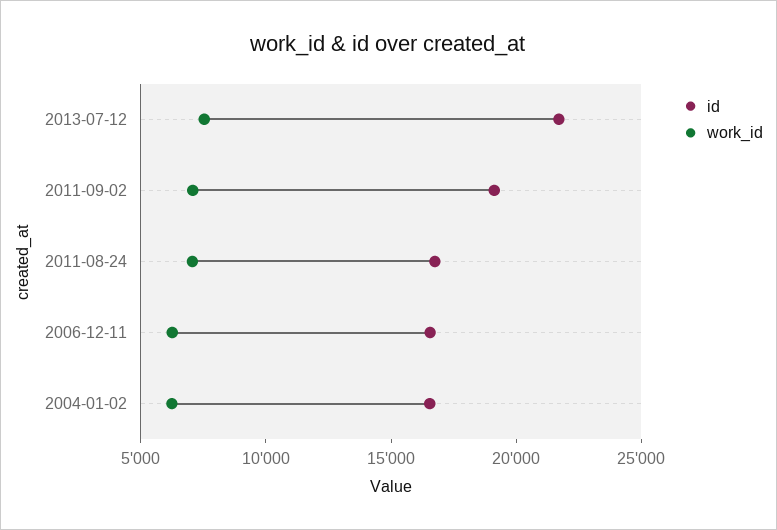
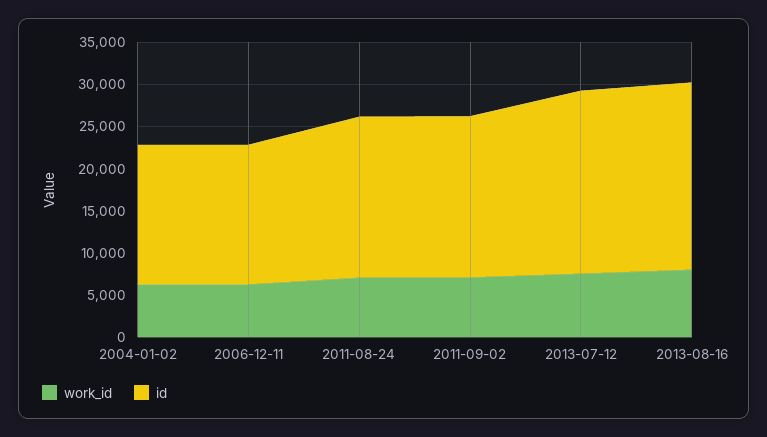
id, 2011-08-24: 17000 -> 19000
work_id, 2013-08-16: none -> 8000
id, 2013-08-16: none -> 22000

